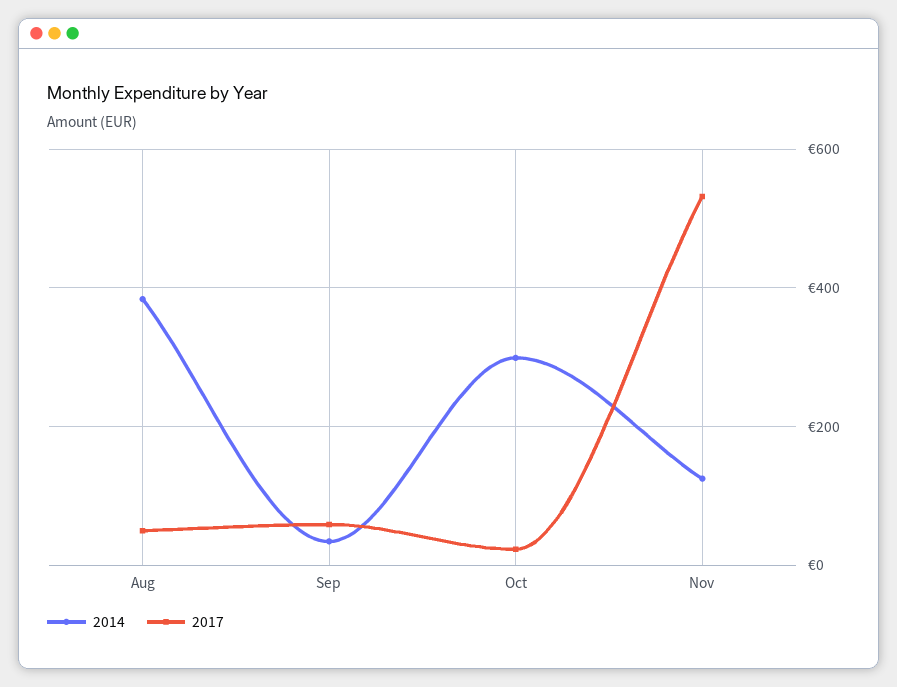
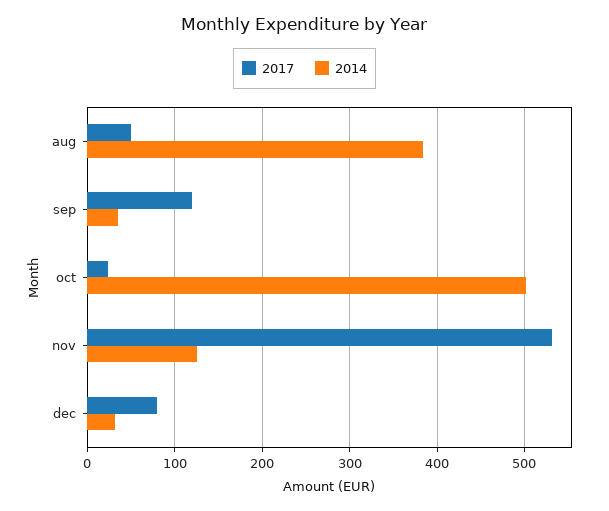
2017, Sep: 60 -> 120
2014, Oct: 300 -> 500
2017, dec: none -> 80
2014, dec: none -> 30

